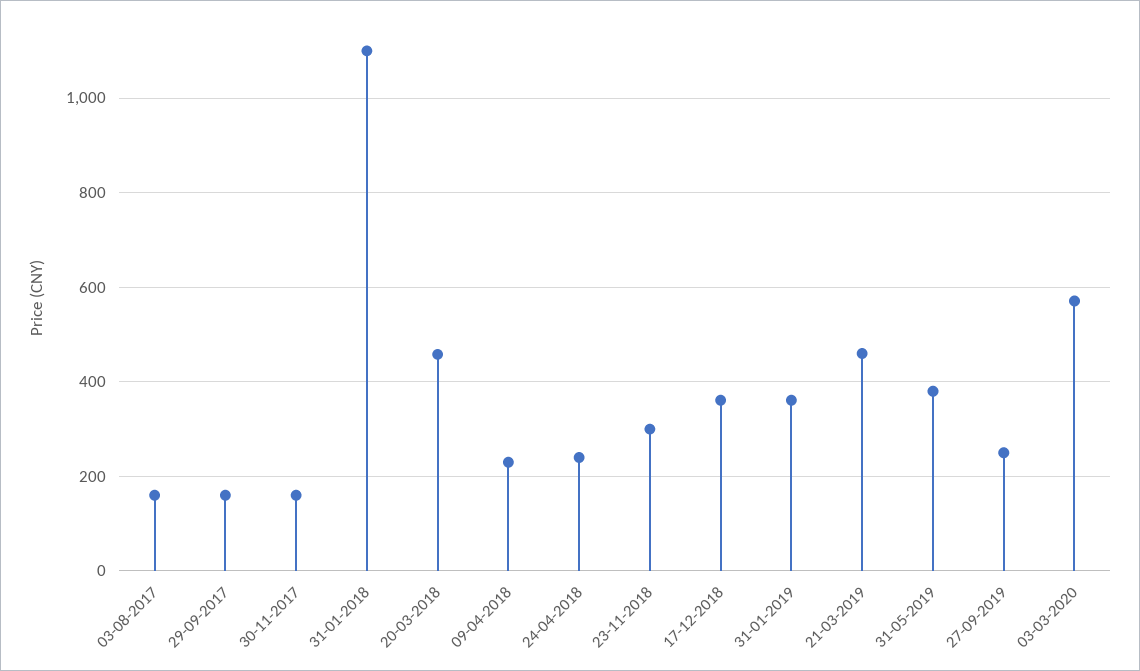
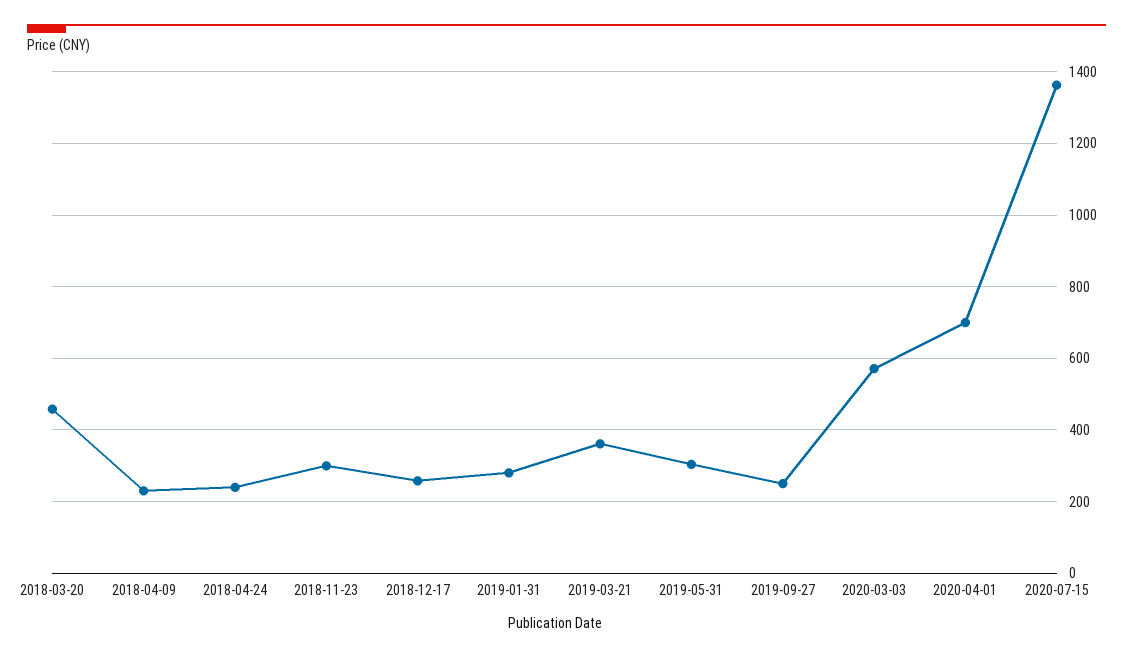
03-08-2017: 160 -> none
29-09-2017: 160 -> none
30-11-2017: 160 -> none
31-01-2018: 1100 -> none
17-12-2018: 360 -> 260
31-01-2019: 360 -> 280
21-03-2019: 460 -> 360
31-05-2019: 380 -> 300
2020-04-01: none -> 700
2020-07-15: none -> 1360

